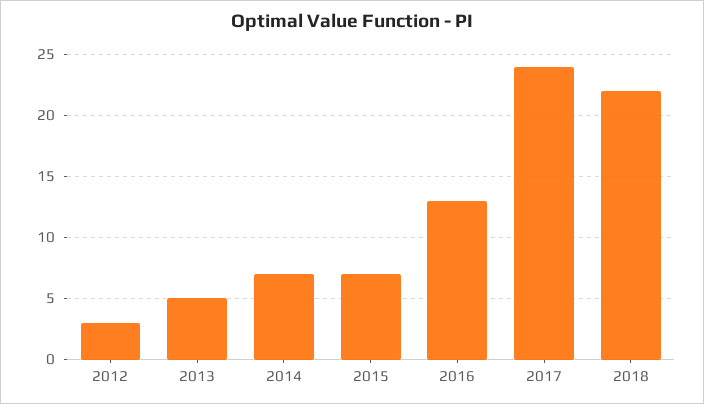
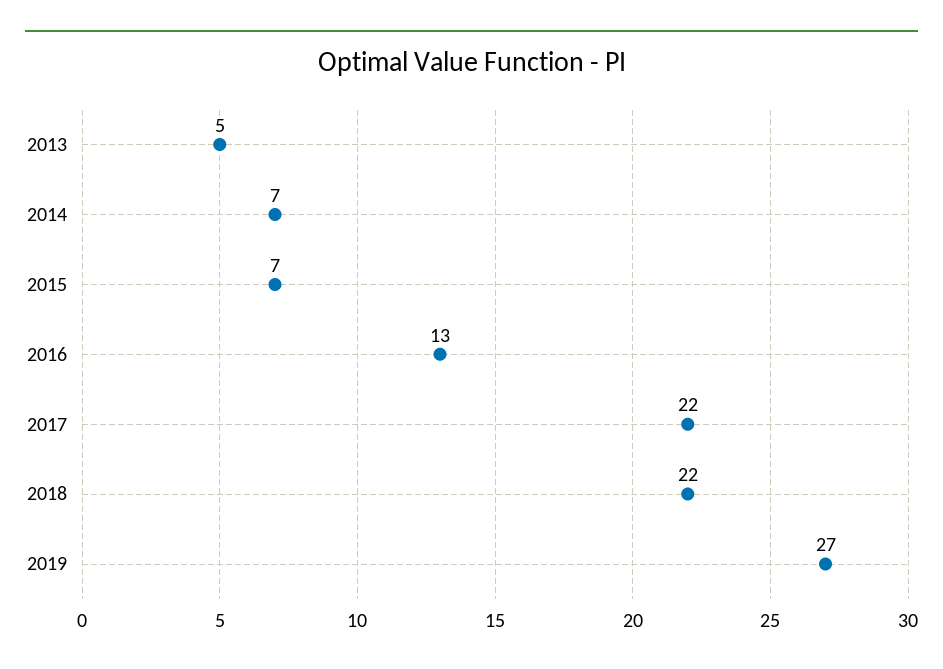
2012: 3 -> none
2017: 24 -> 22
2019: none -> 27

